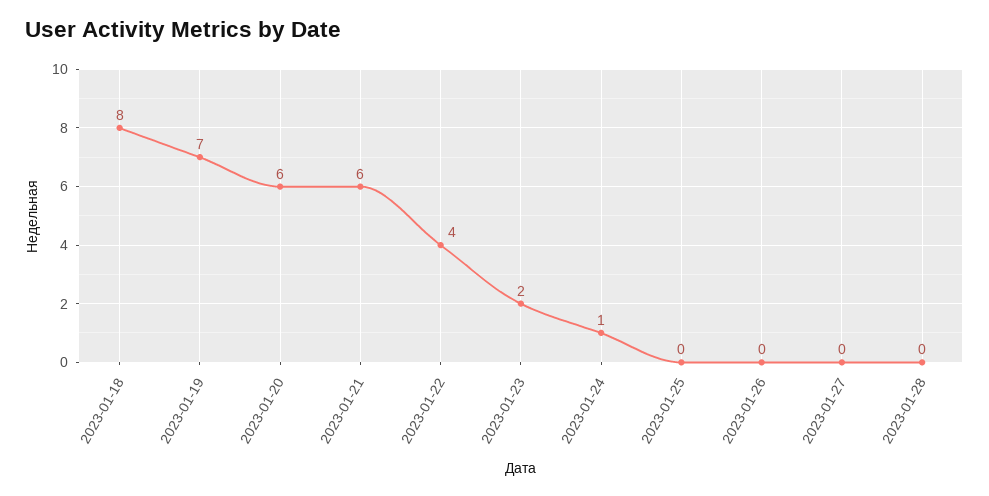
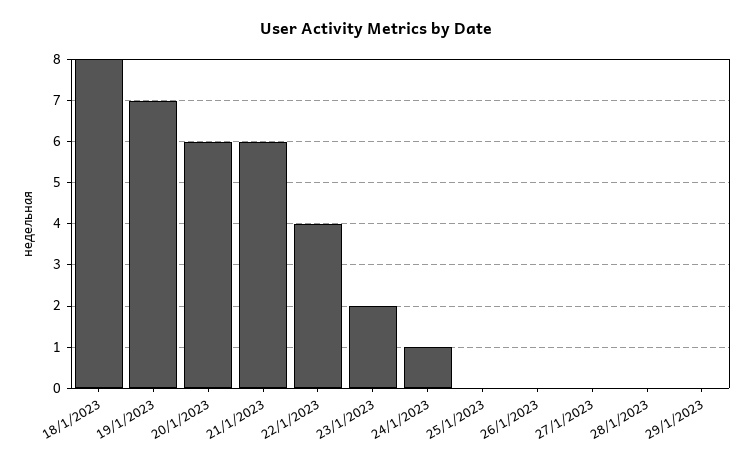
29/1/2023: none -> 0

